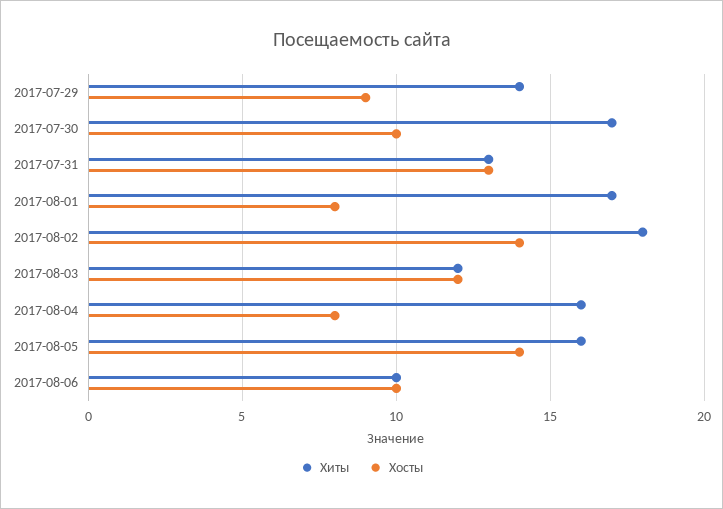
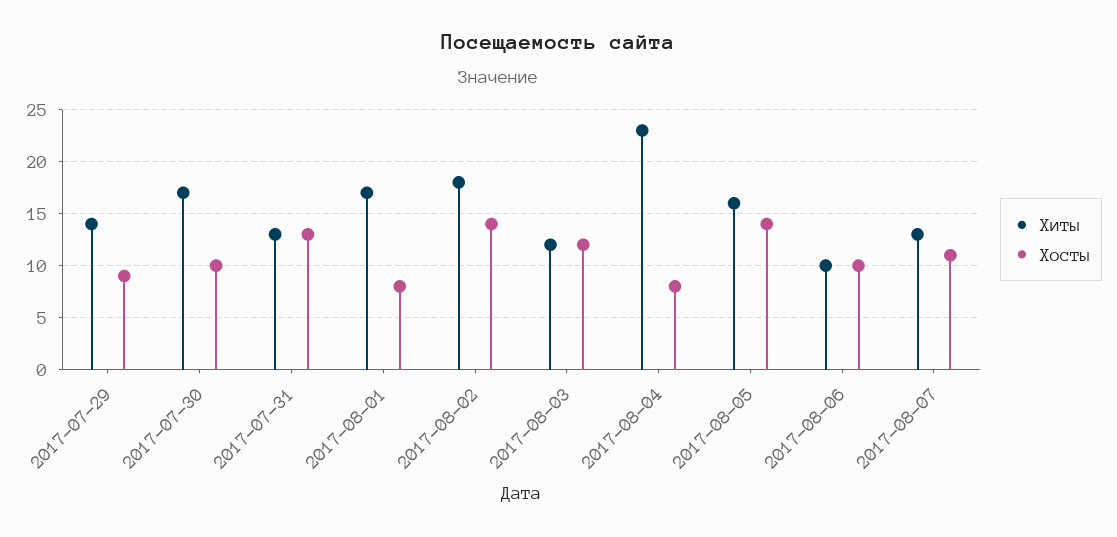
Хиты, 2017-08-04: 16 -> 23
Хиты, 2017-08-07: none -> 13
Хосты, 2017-08-07: none -> 11

